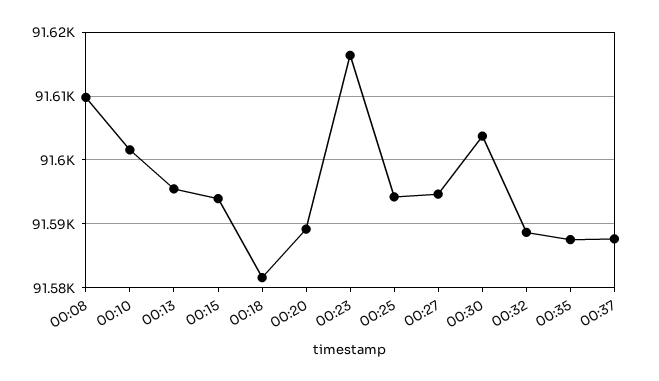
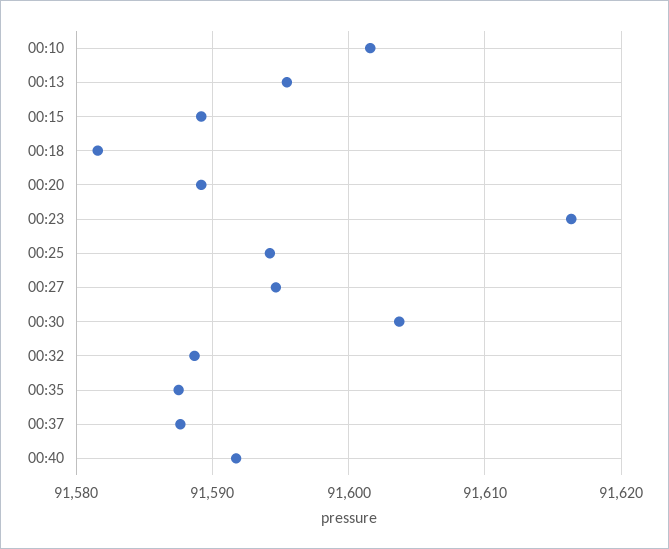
00:08: 91610 -> none
00:15: 91594 -> 91589
00:40: none -> 91592

